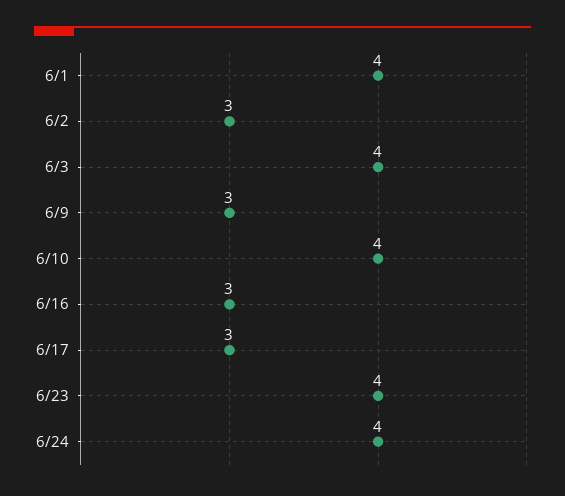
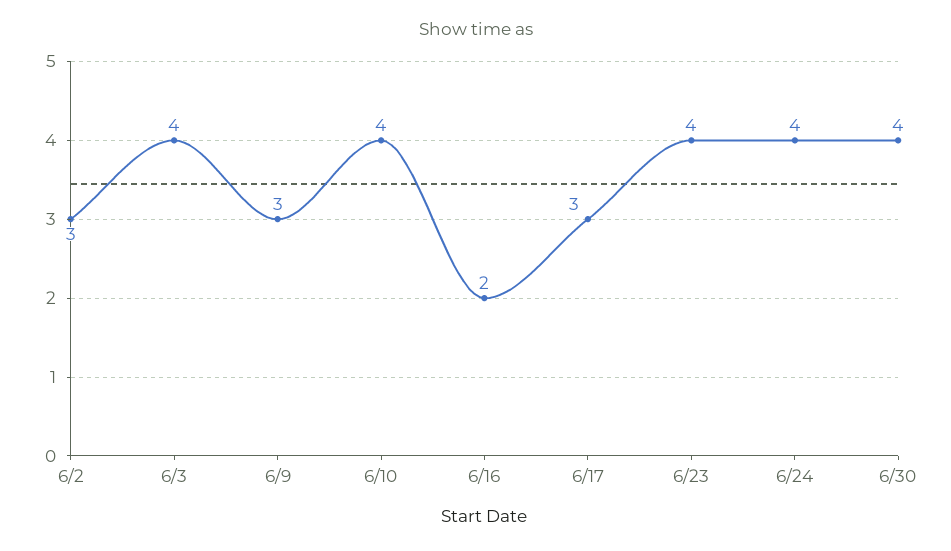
6/1: 4 -> none
6/16: 3 -> 2
6/30: none -> 4

